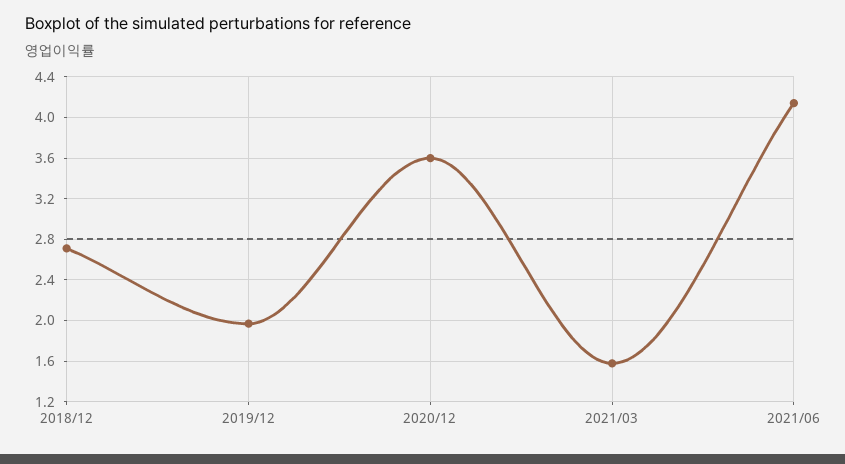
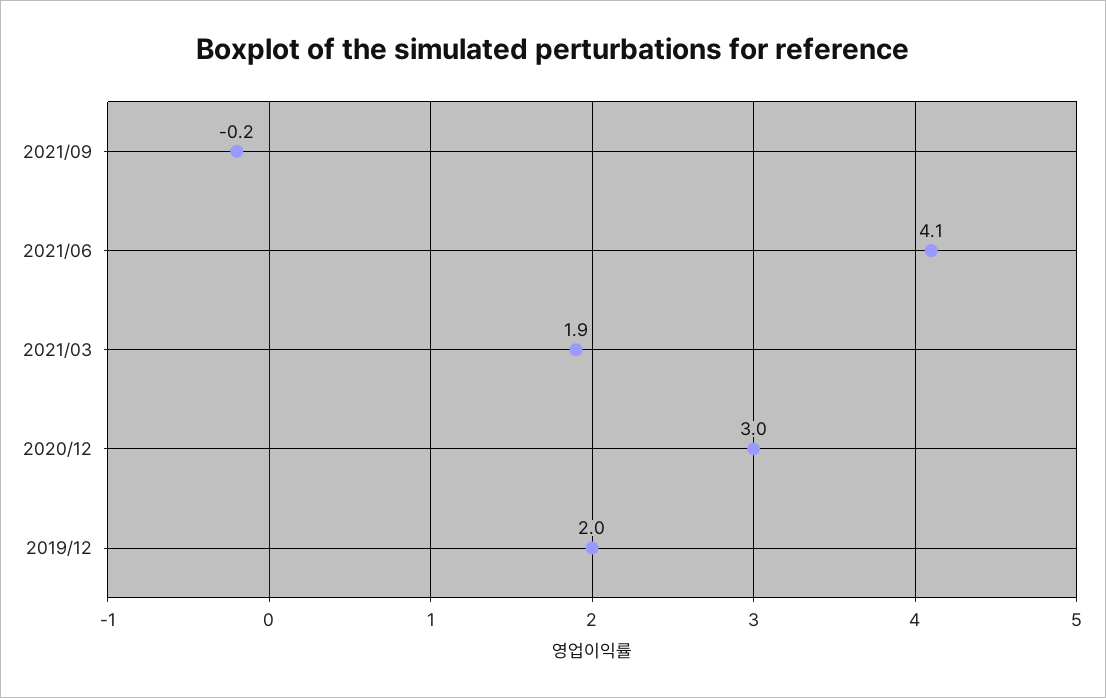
2018/12: 2.7 -> none
2020/12: 3.6 -> 3
2021/03: 1.6 -> 1.9
2021/09: none -> -0.2

